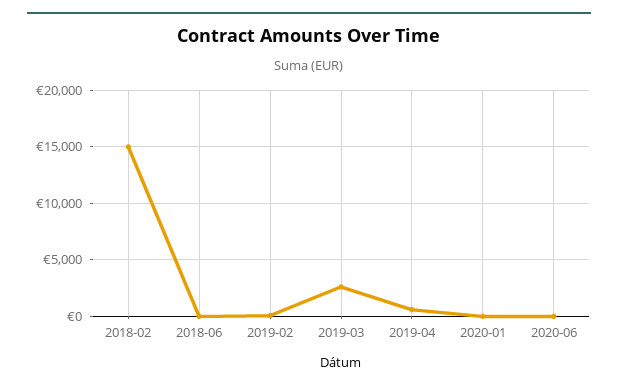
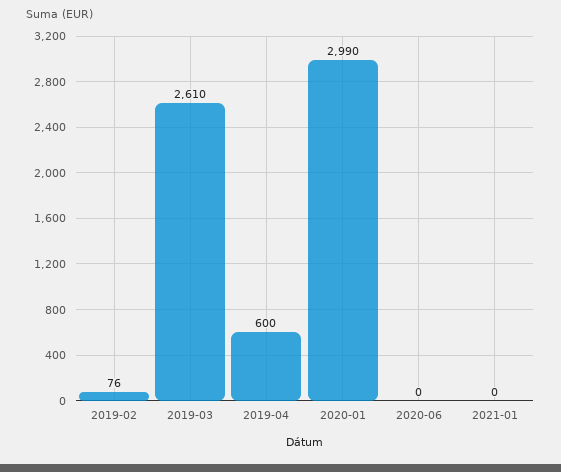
2018-02: 15000 -> none
2018-06: 0 -> none
2020-01: 0 -> 2990
2021-01: none -> 0

